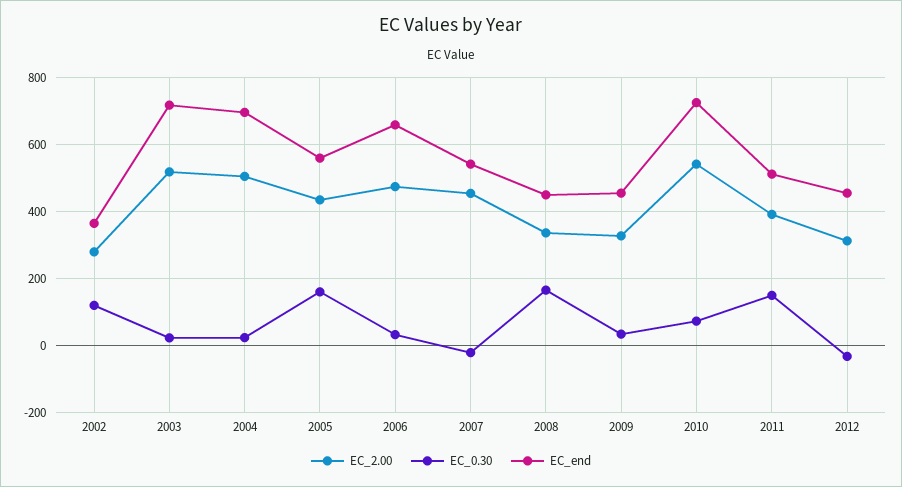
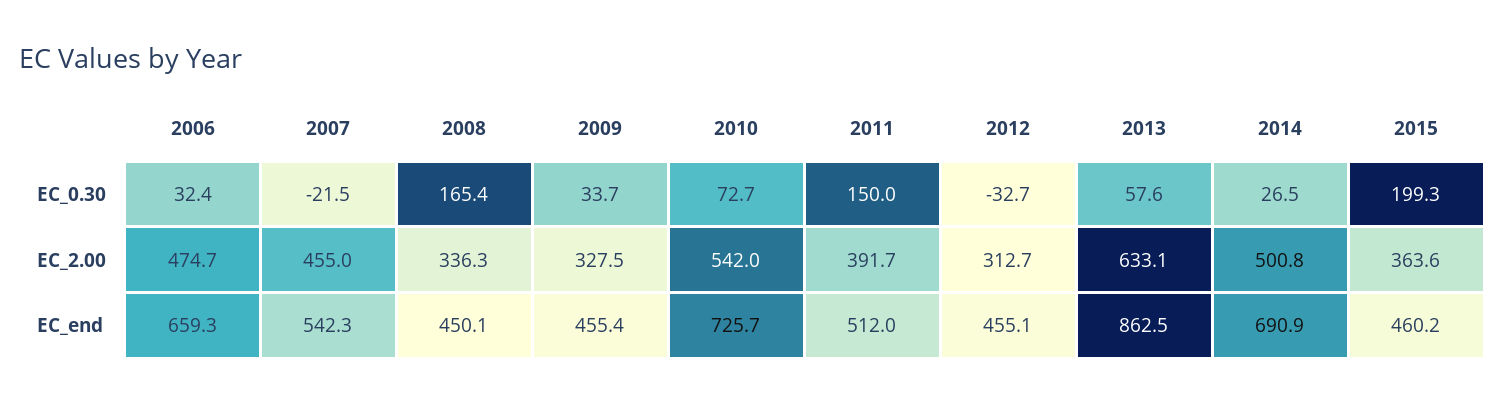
EC_2.00, 2002: 280 -> none
EC_0.30, 2002: 120 -> none
EC_end, 2002: 360 -> none
EC_2.00, 2003: 520 -> none
EC_0.30, 2003: 20 -> none
EC_end, 2003: 720 -> none
EC_2.00, 2004: 500 -> none
EC_0.30, 2004: 20 -> none
EC_end, 2004: 700 -> none
EC_2.00, 2005: 440 -> none
EC_0.30, 2005: 160 -> none
EC_end, 2005: 560 -> none
EC_0.30, 2013: none -> 57.6
EC_0.30, 2014: none -> 26.5
EC_0.30, 2015: none -> 199.3
EC_2.00, 2013: none -> 633.1
EC_2.00, 2014: none -> 500.8
EC_2.00, 2015: none -> 363.6
EC_end, 2013: none -> 862.5
EC_end, 2014: none -> 690.9
EC_end, 2015: none -> 460.2

